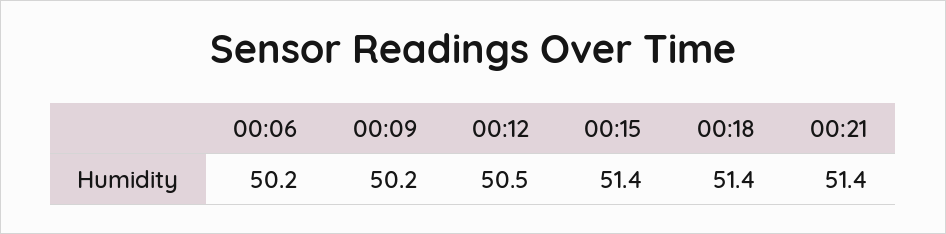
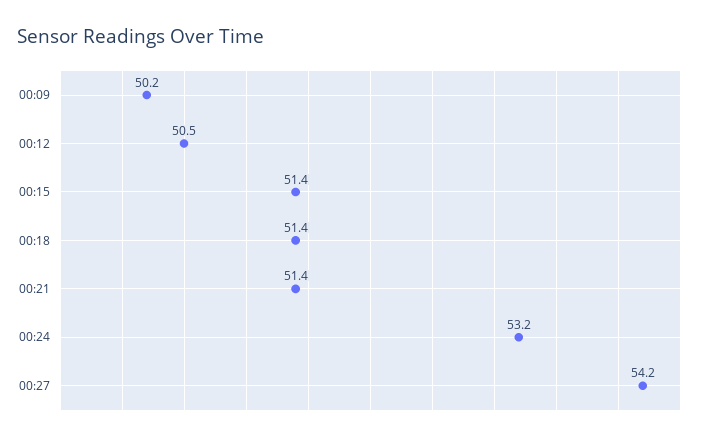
00:06: 50.2 -> none
00:24: none -> 53.2
00:27: none -> 54.2

